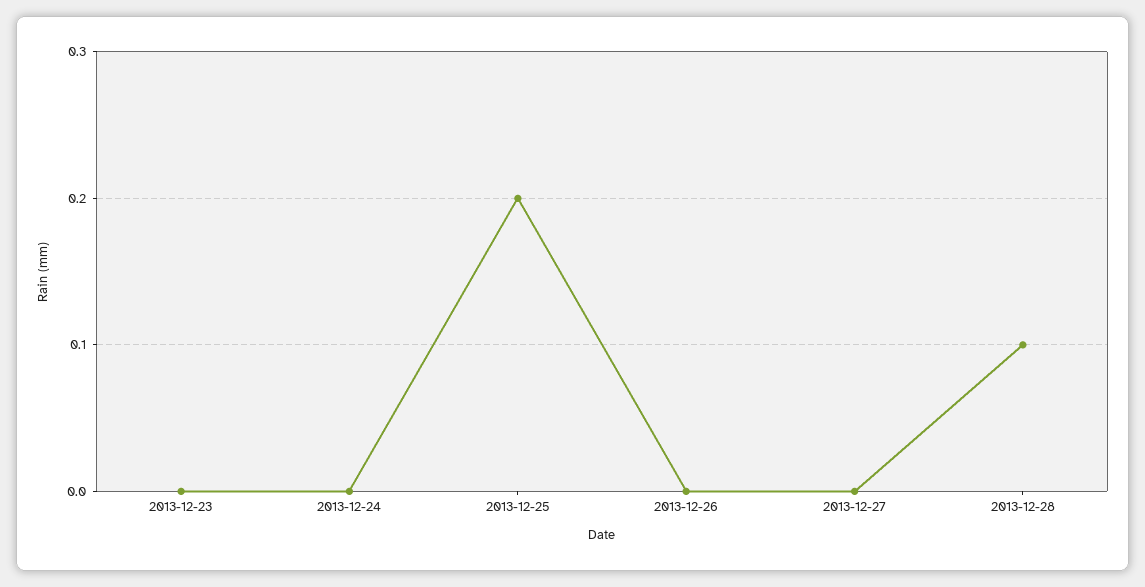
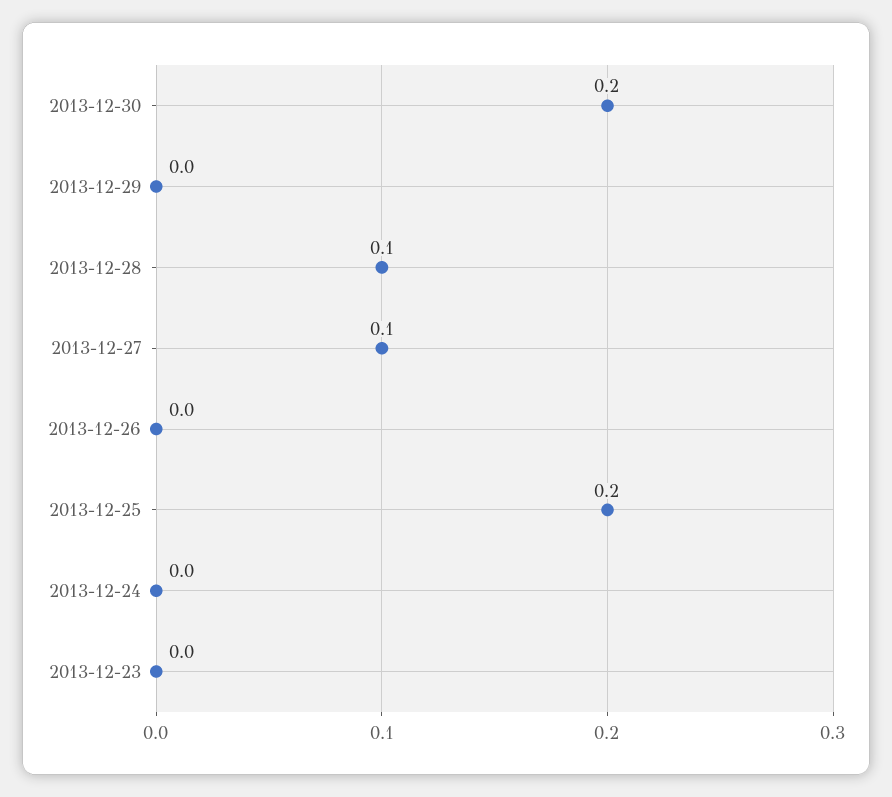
2013-12-27: 0 -> 0.1
2013-12-30: none -> 0.2
2013-12-29: none -> 0

